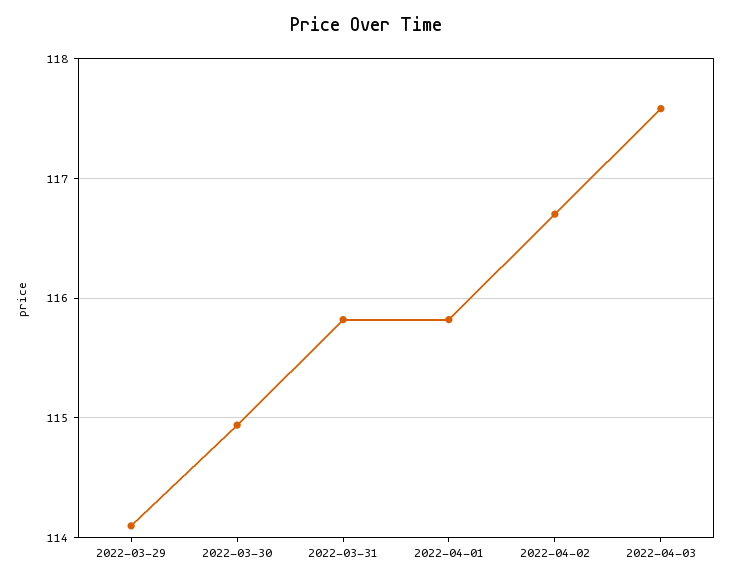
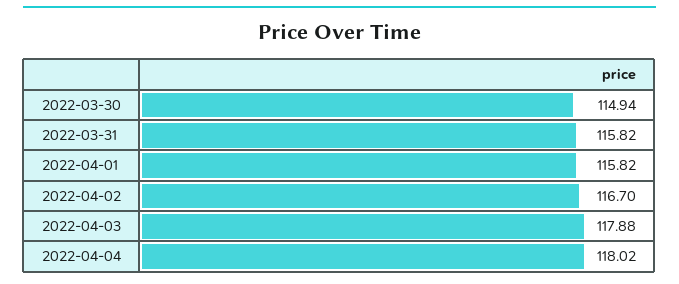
2022-03-29: 114.1 -> none
2022-04-03: 117.6 -> 117.88
2022-04-04: none -> 118.02

